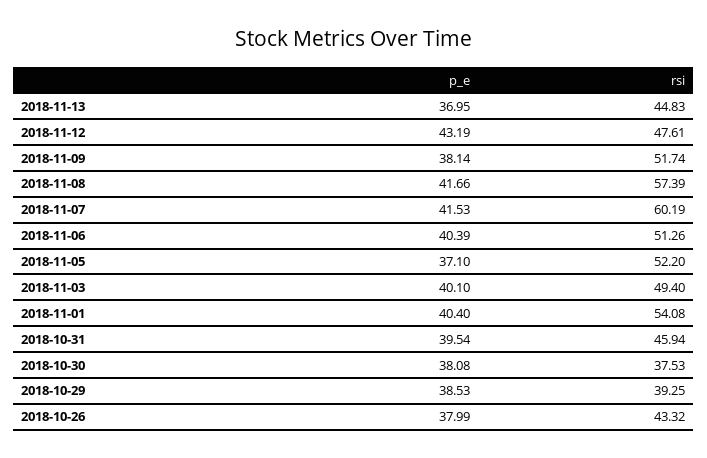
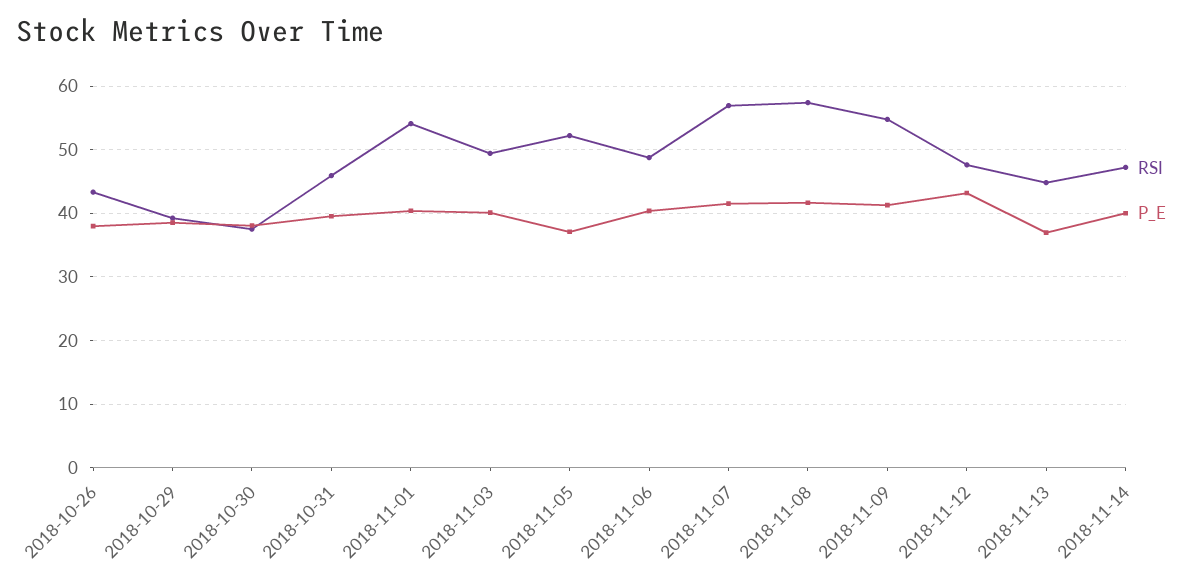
p_e, 2018-11-09: 38.14 -> 41
rsi, 2018-11-09: 51.74 -> 55
rsi, 2018-11-07: 60.19 -> 57
rsi, 2018-11-06: 51.26 -> 49
rsi, 2018-11-14: none -> 47
p_e, 2018-11-14: none -> 40

